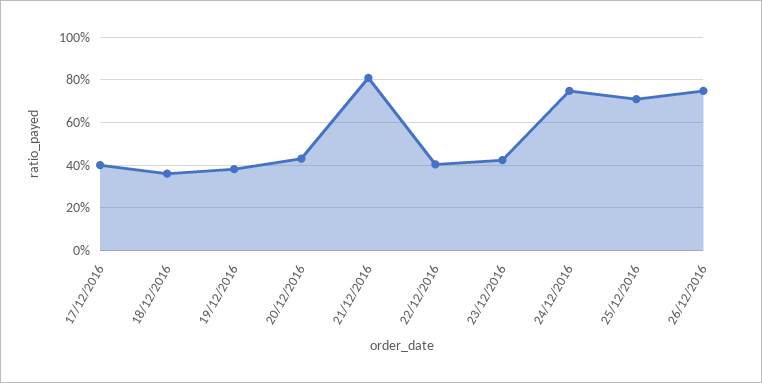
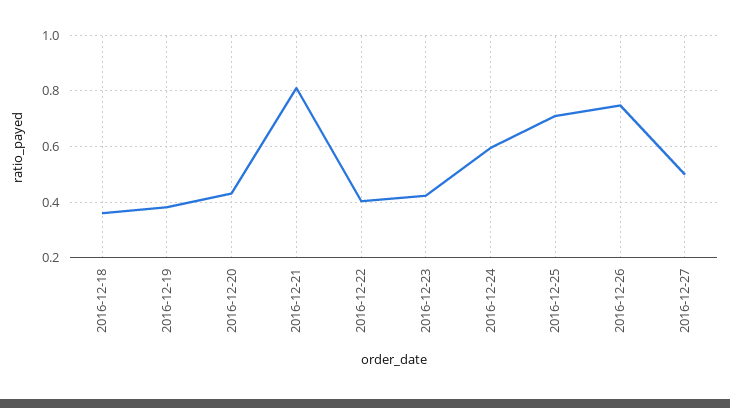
17/12/2016: 0.4 -> none
24/12/2016: 0.75 -> 0.6
2016-12-27: none -> 0.5

